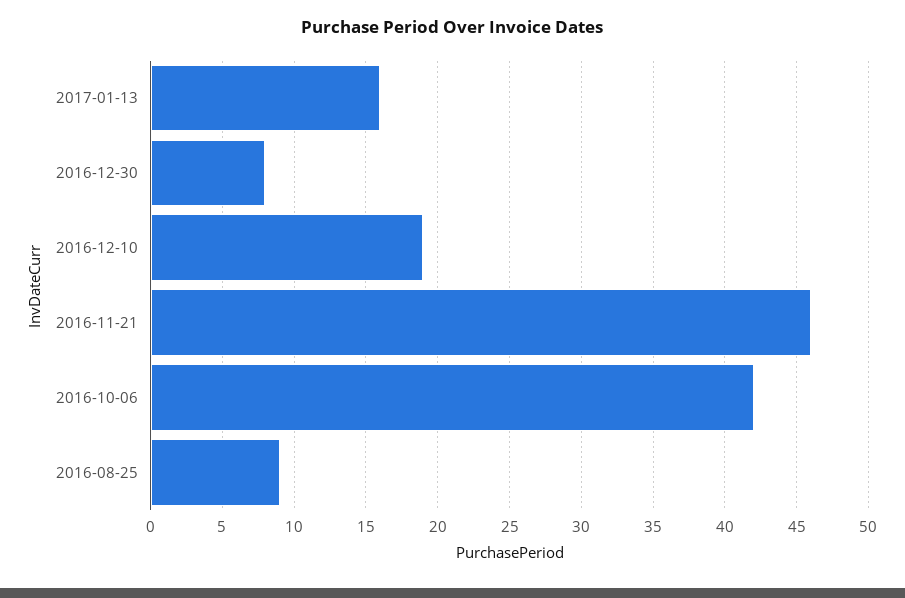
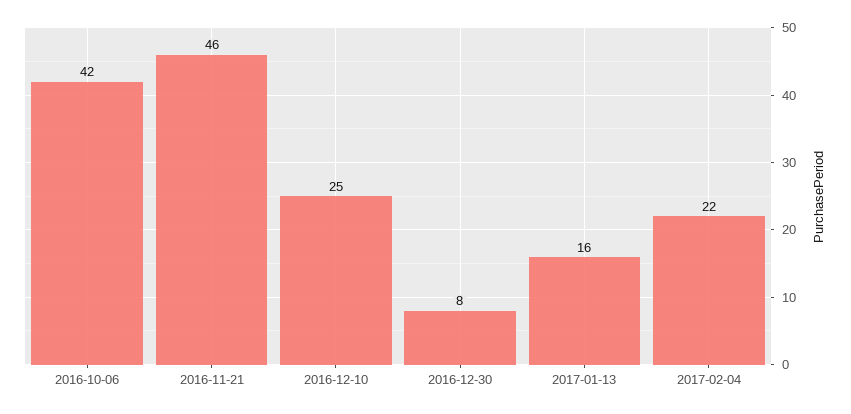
2016-12-10: 19 -> 25
2016-08-25: 9 -> none
2017-02-04: none -> 22

